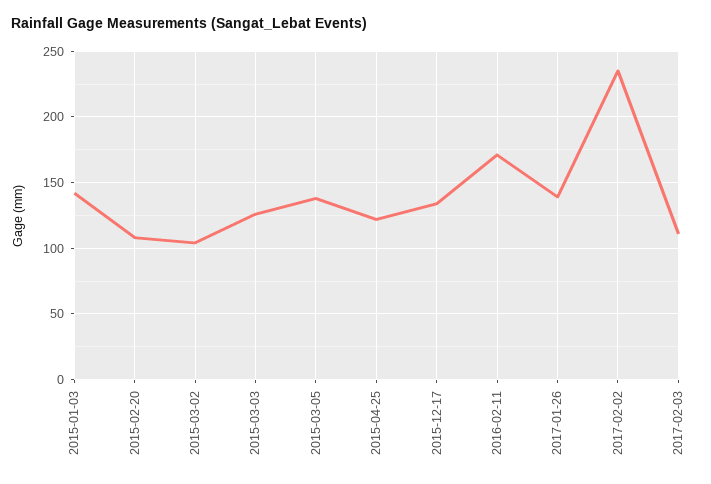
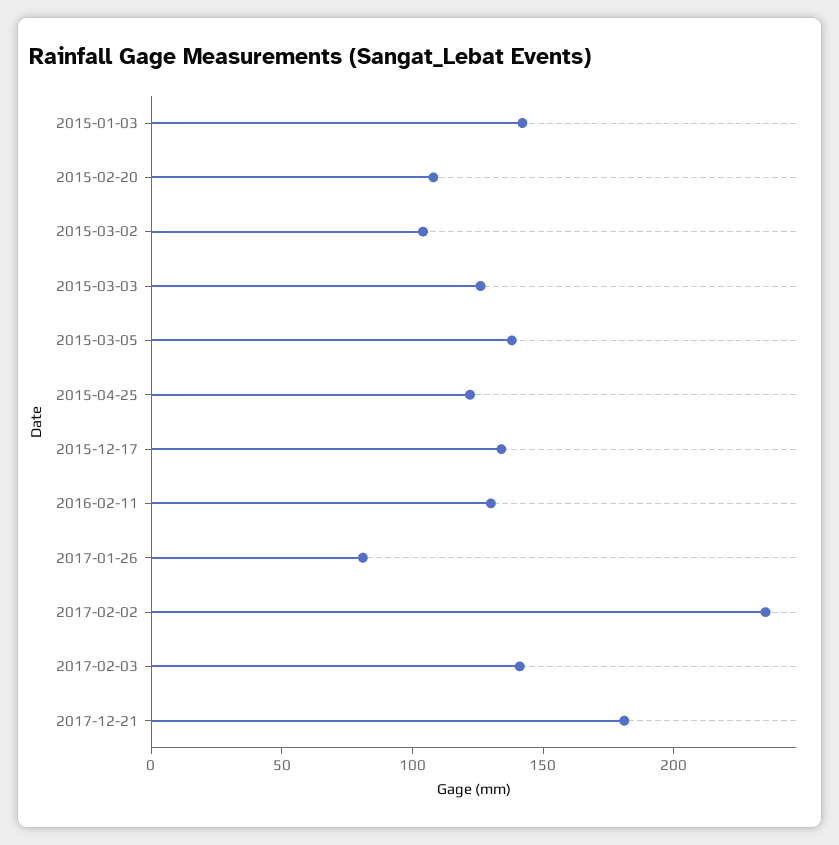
2016-02-11: 170 -> 130
2017-01-26: 140 -> 80
2017-02-03: 110 -> 140
2017-12-21: none -> 180

